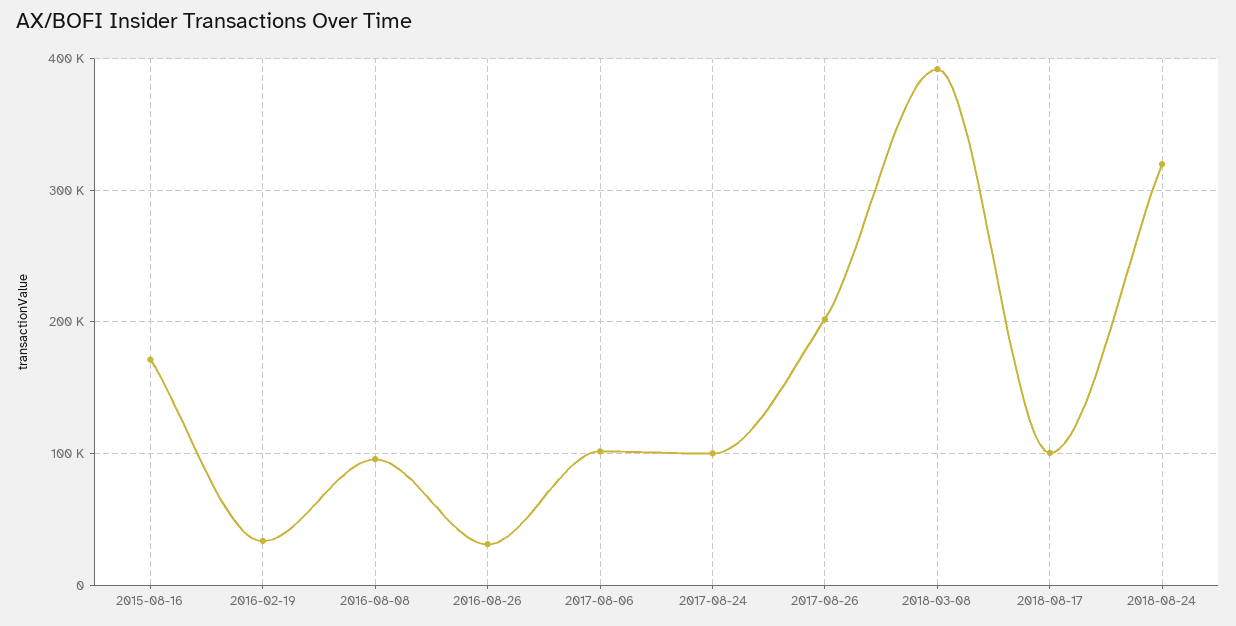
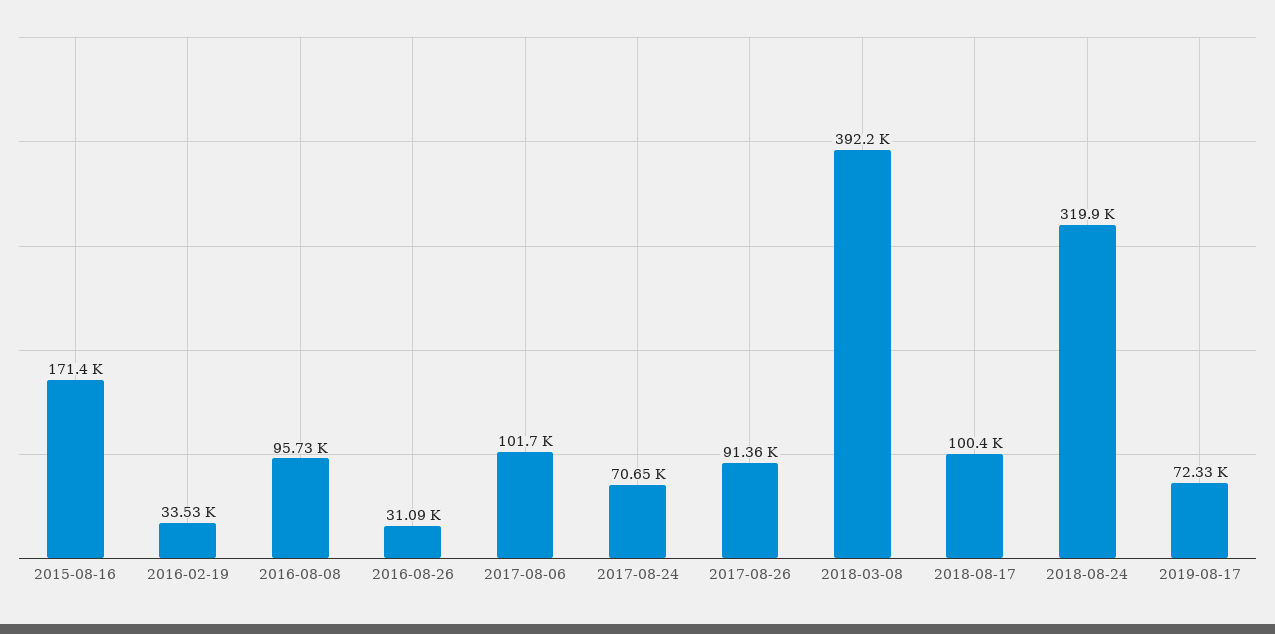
2017-08-24: 100000 -> 70650
2017-08-26: 200000 -> 91360
2019-08-17: none -> 72330

